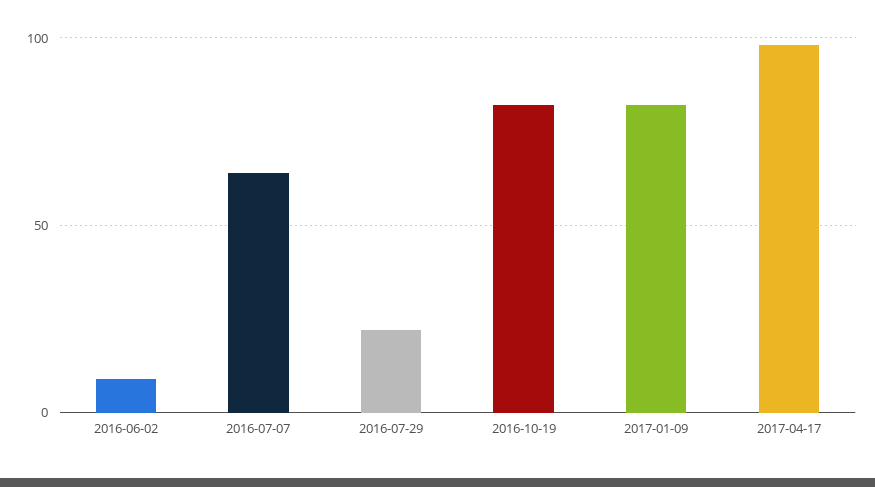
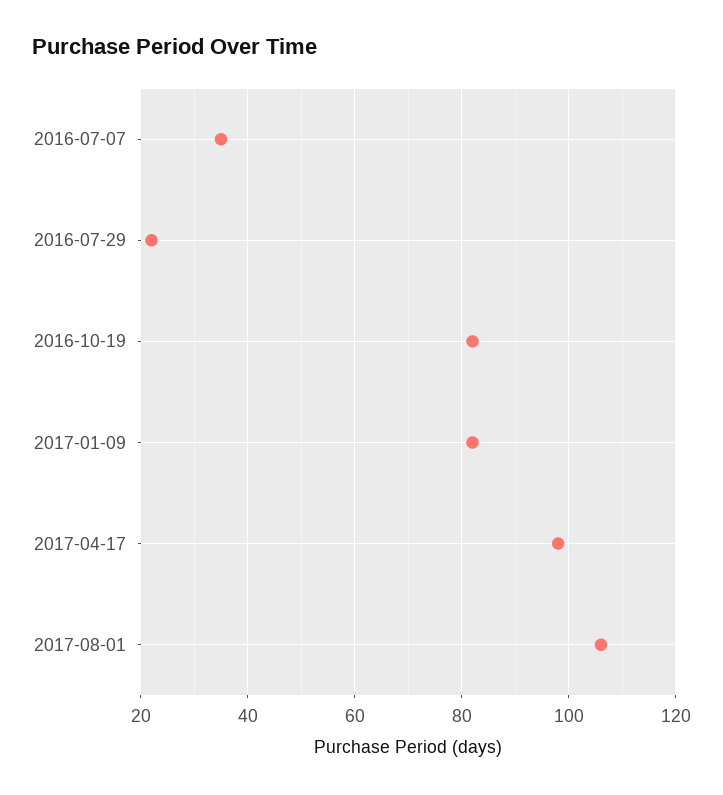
2016-06-02: 10 -> none
2016-07-07: 65 -> 35
2017-08-01: none -> 105

